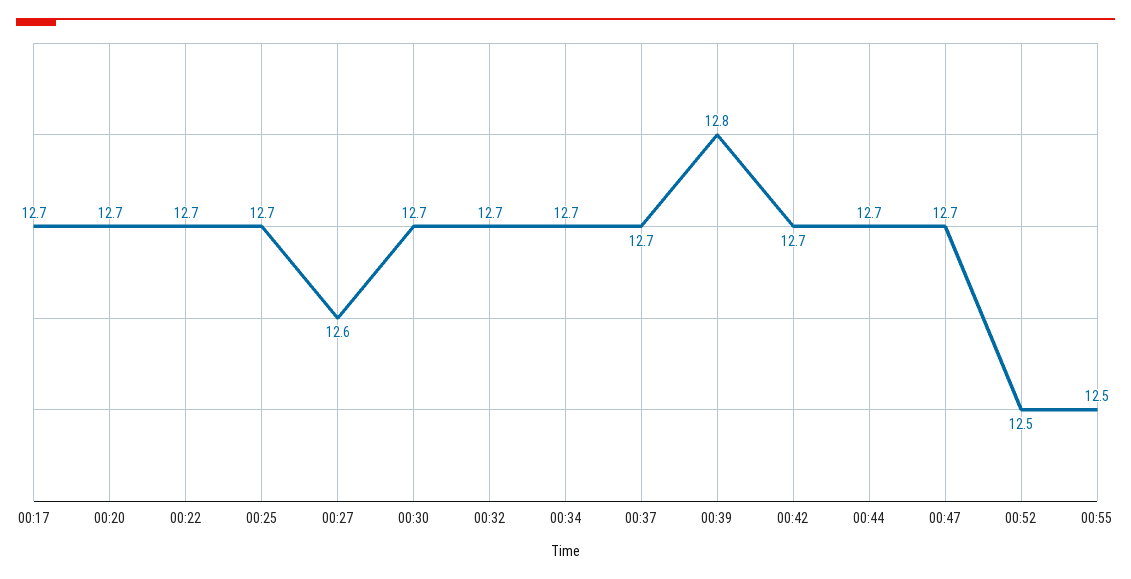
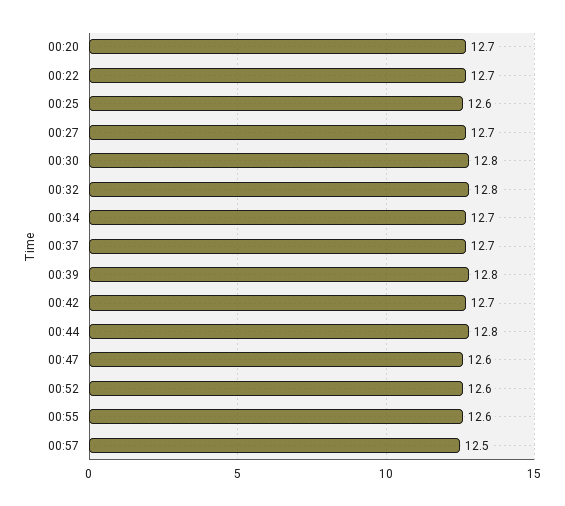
00:17: 12.7 -> none
00:25: 12.7 -> 12.6
00:27: 12.6 -> 12.7
00:30: 12.7 -> 12.8
00:32: 12.7 -> 12.8
00:44: 12.7 -> 12.8
00:47: 12.7 -> 12.6
00:52: 12.5 -> 12.6
00:55: 12.5 -> 12.6
00:57: none -> 12.5

